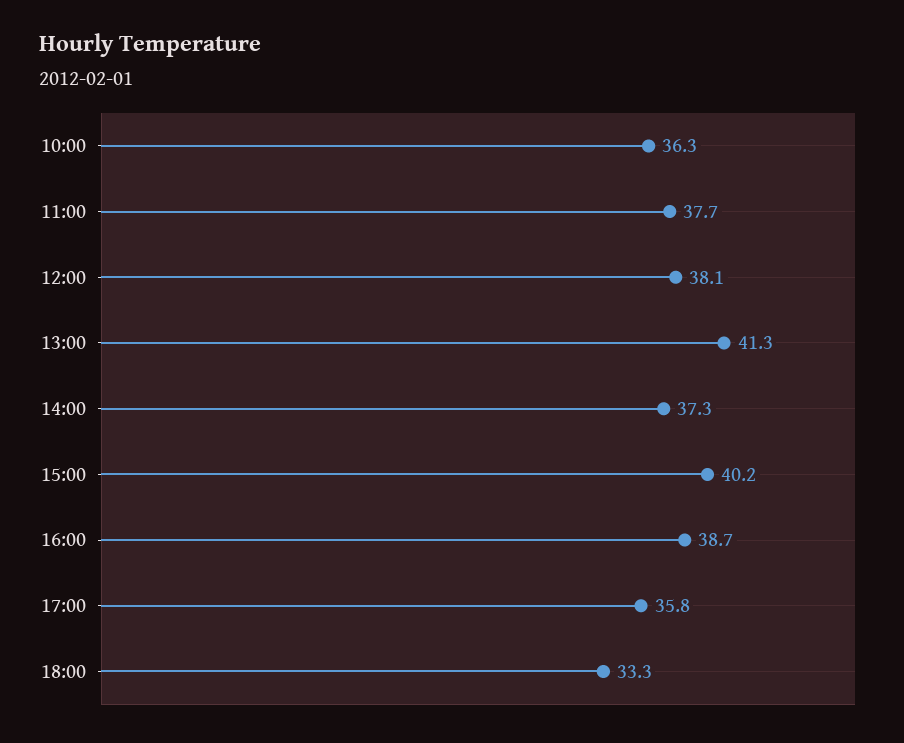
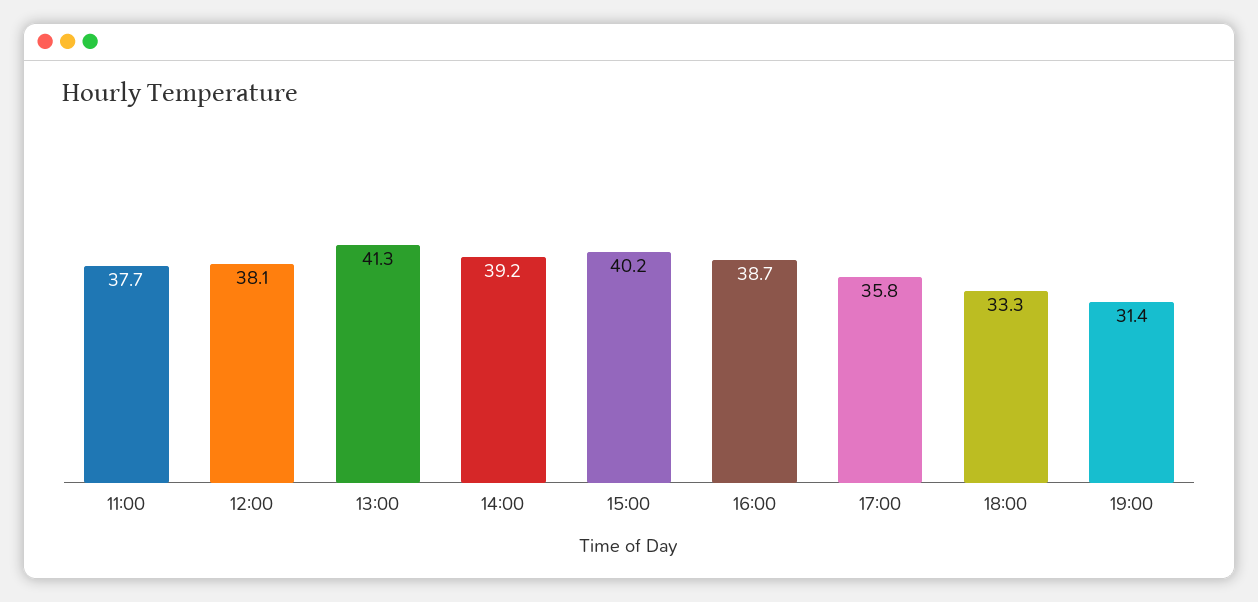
10:00: 36.3 -> none
14:00: 37.3 -> 39.2
19:00: none -> 31.4

